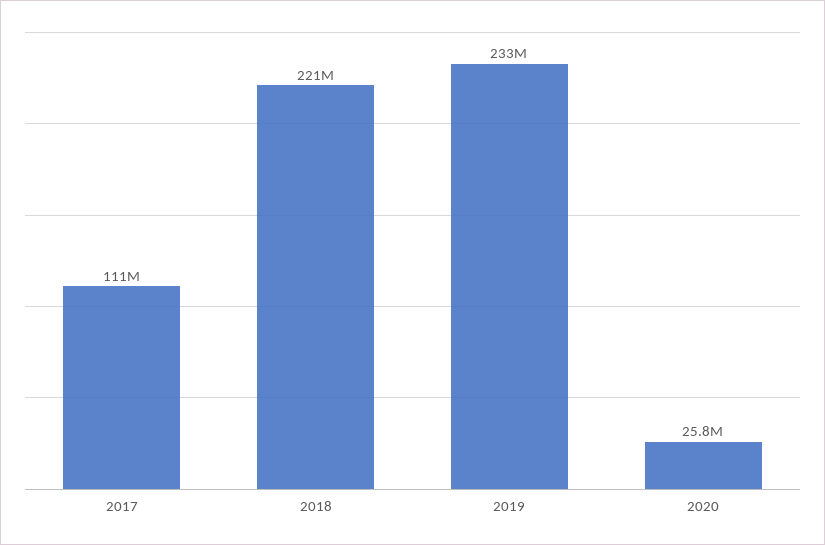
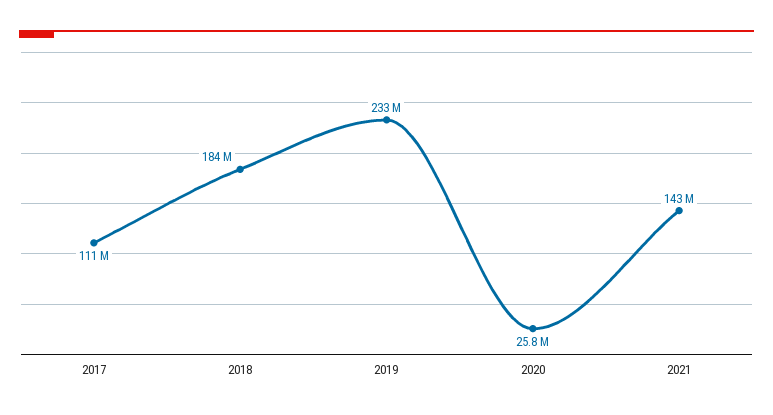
2018: 221000000 -> 184000000
2021: none -> 143000000

